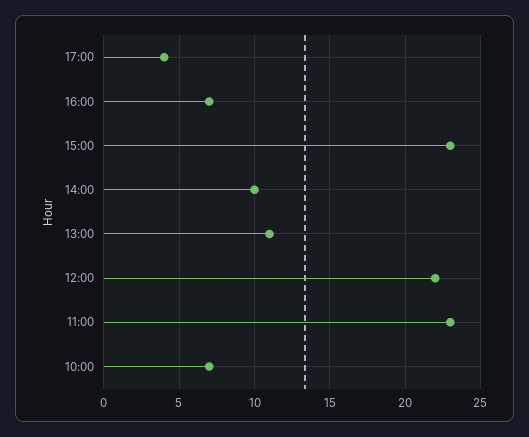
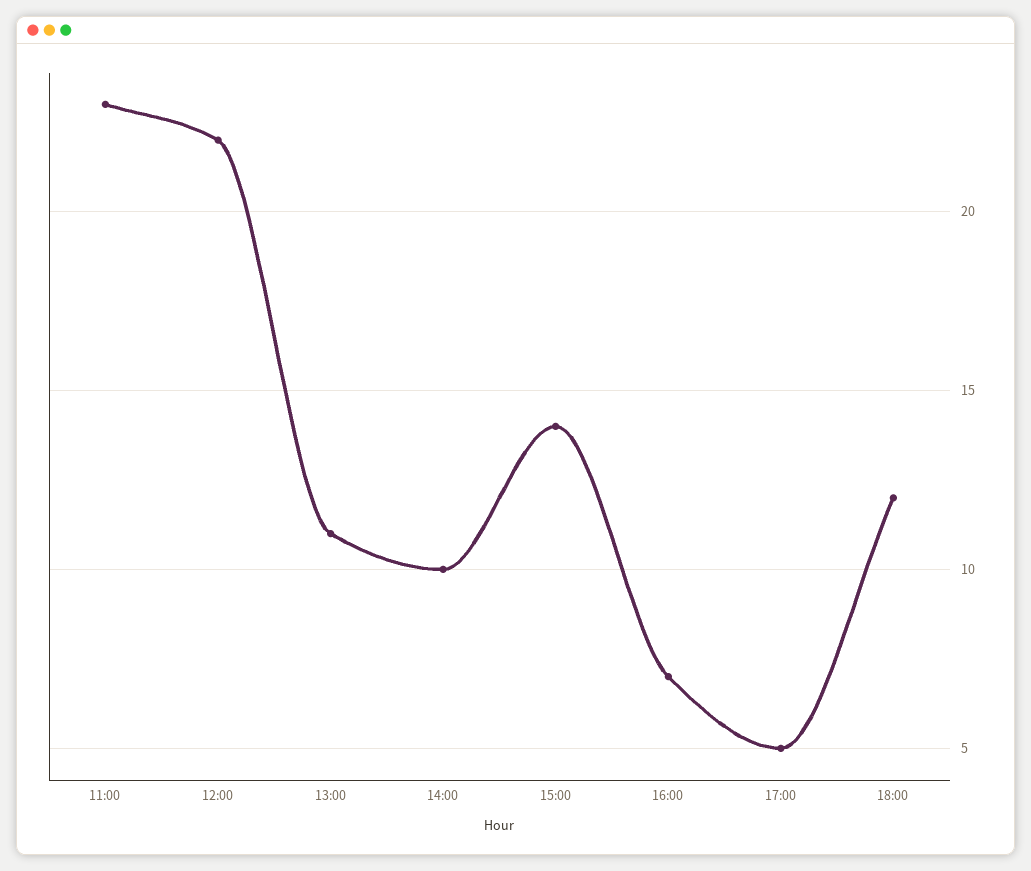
17:00: 4 -> 5
15:00: 23 -> 14
10:00: 7 -> none
18:00: none -> 12

